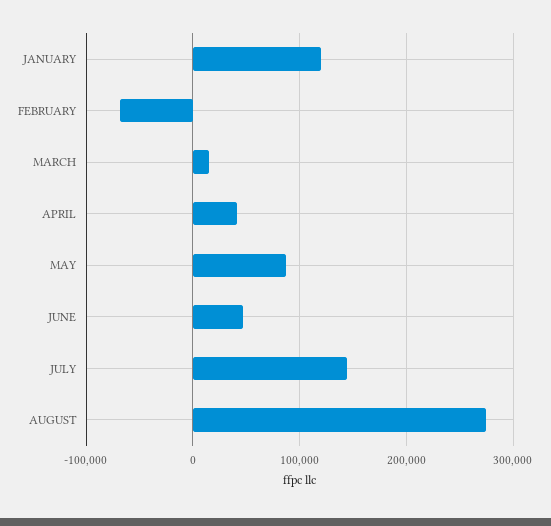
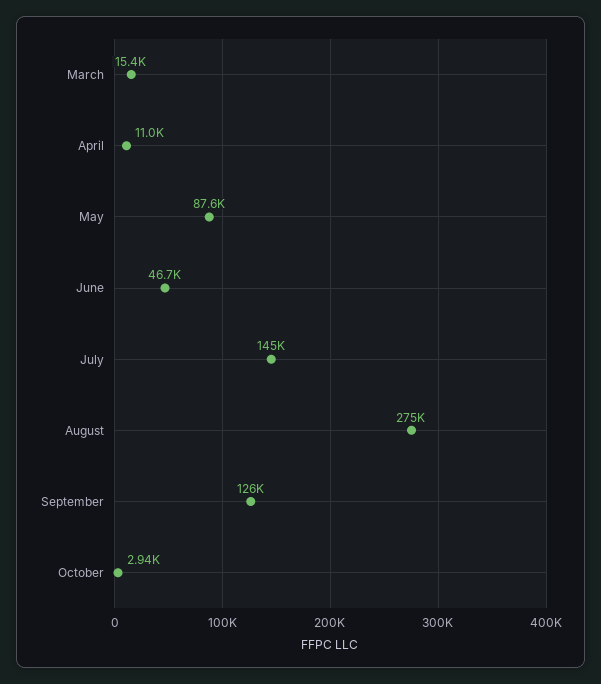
JANUARY: 120000 -> none
FEBRUARY: -70000 -> none
APRIL: 40000 -> 11000
September: none -> 126000
October: none -> 2940

